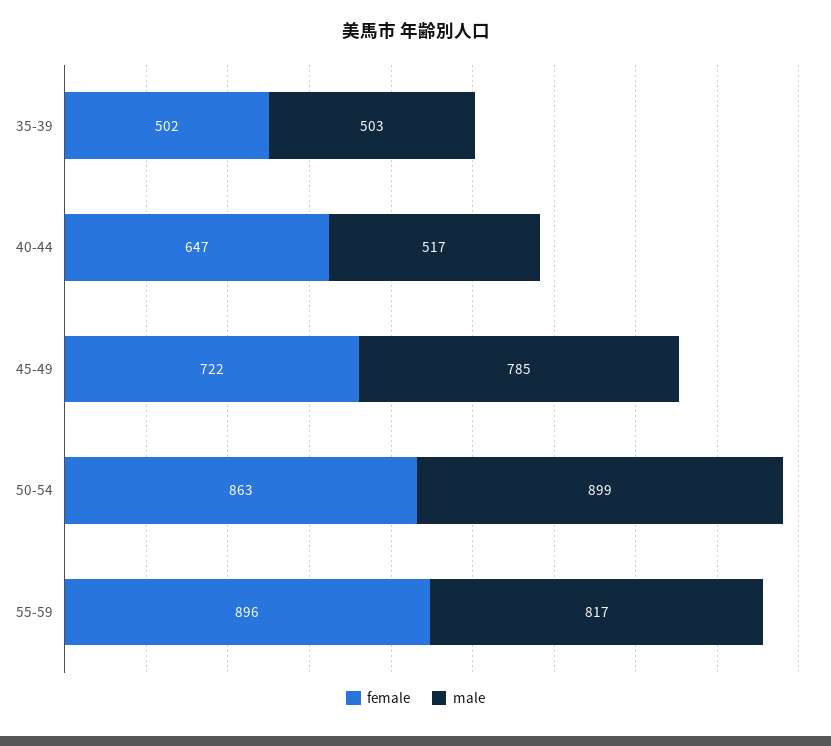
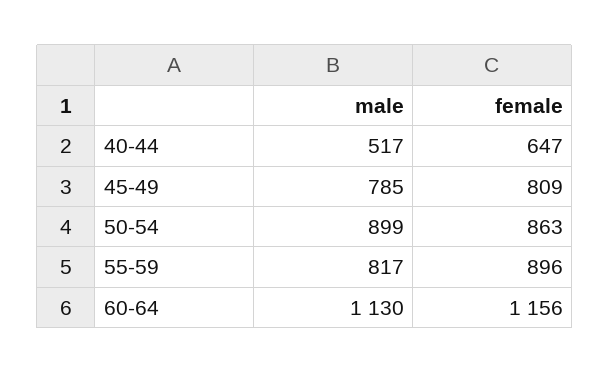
female, 35-39: 502 -> none
male, 35-39: 503 -> none
female, 45-49: 722 -> 809
male, 60-64: none -> 1130
female, 60-64: none -> 1156

